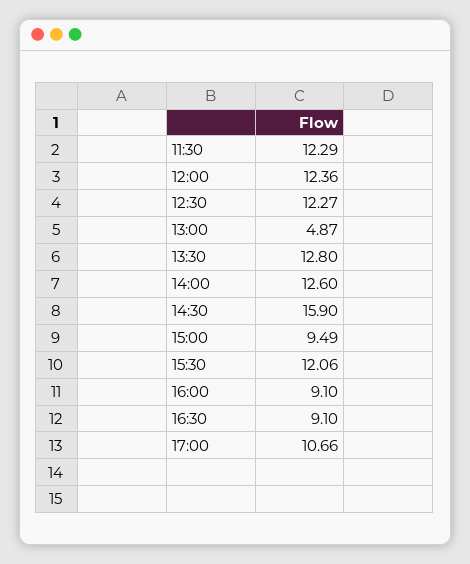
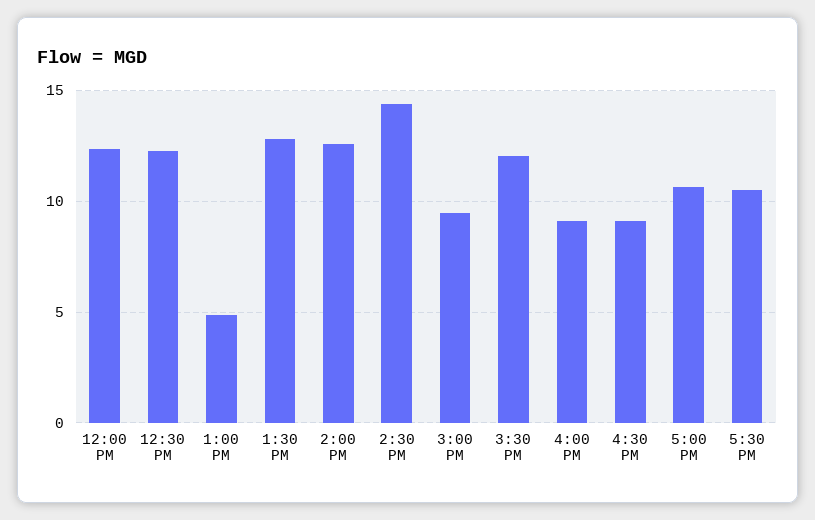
11:30: 12.29 -> none
14:30: 15.9 -> 14.5
5:30 PM: none -> 10.5

